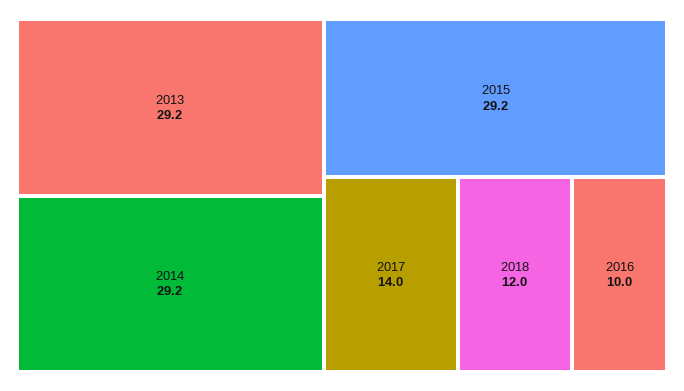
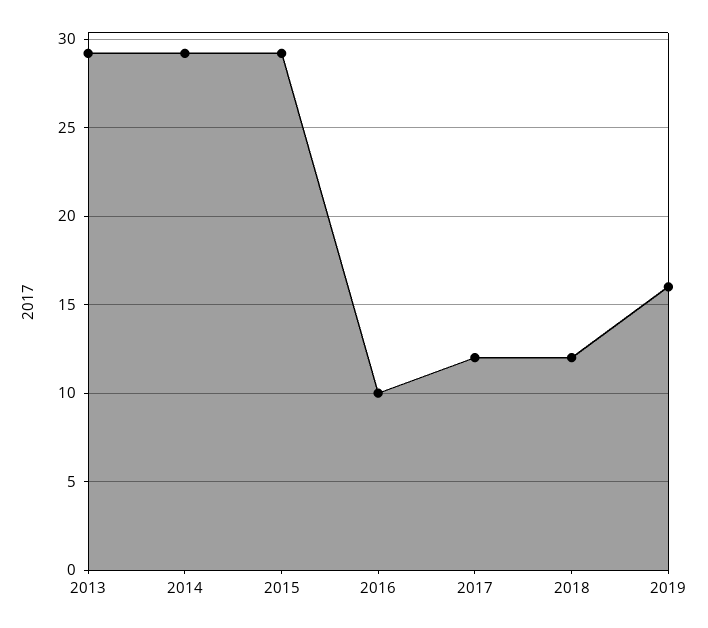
2017: 14 -> 12
2019: none -> 16

